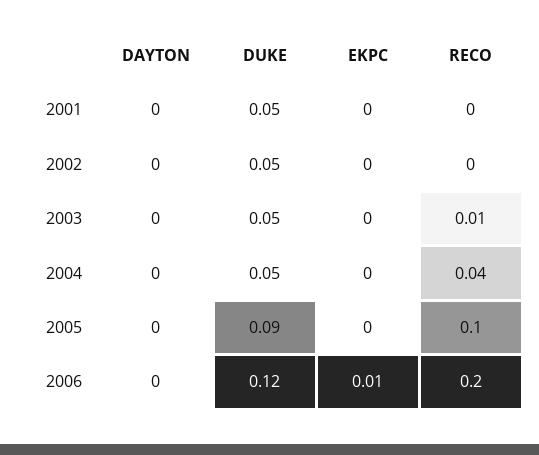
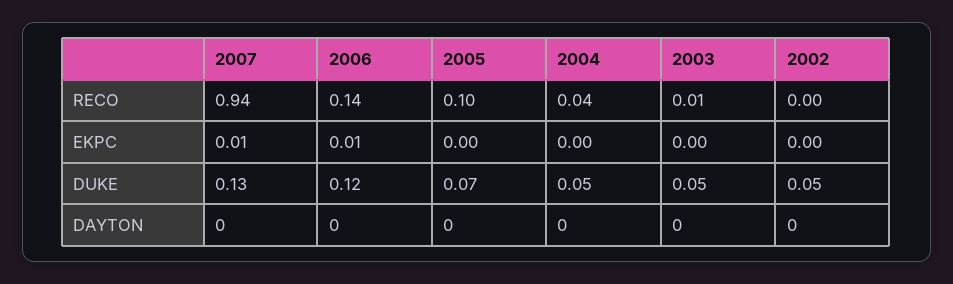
DAYTON, 2001: 0 -> none
DUKE, 2001: 0.05 -> none
EKPC, 2001: 0 -> none
RECO, 2001: 0 -> none
DUKE, 2005: 0.09 -> 0.07
RECO, 2006: 0.2 -> 0.14
RECO, 2007: none -> 0.94
EKPC, 2007: none -> 0.01
DUKE, 2007: none -> 0.13
DAYTON, 2007: none -> 0

